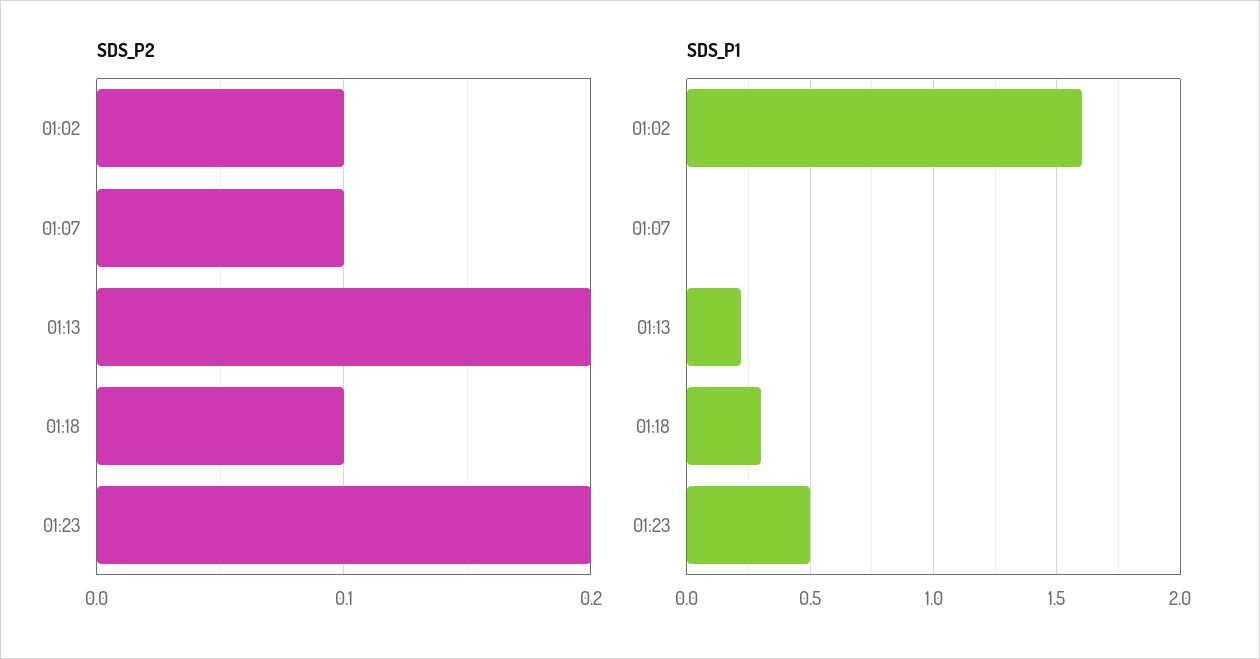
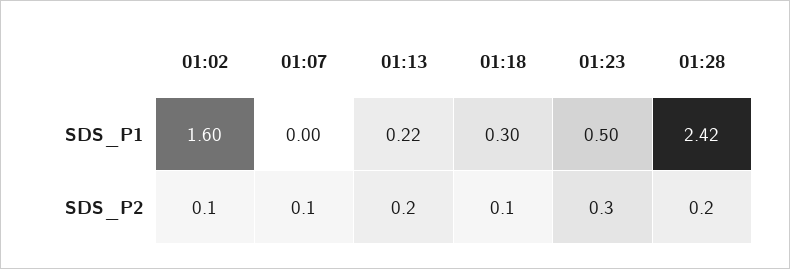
SDS_P2, 01:23: 0.2 -> 0.3
SDS_P1, 01:28: none -> 2.42
SDS_P2, 01:28: none -> 0.2

